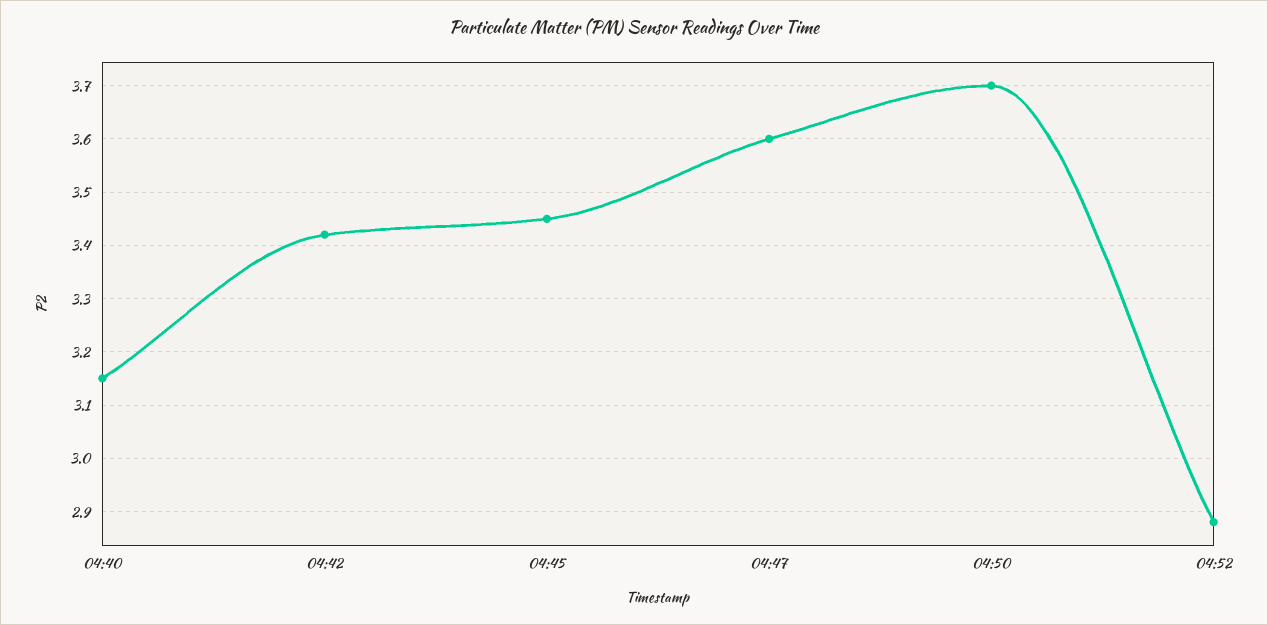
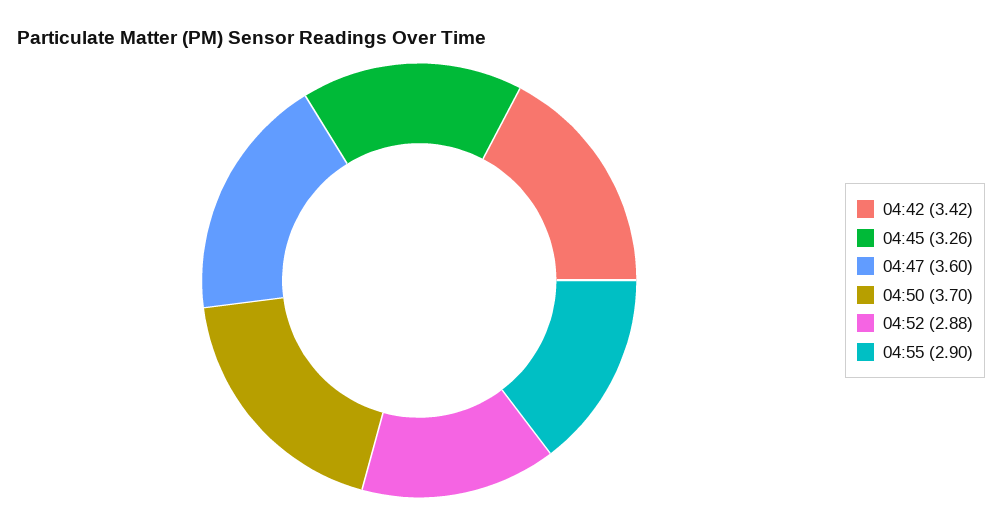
04:40: 3.15 -> none
04:45: 3.45 -> 3.26
04:55: none -> 2.9

